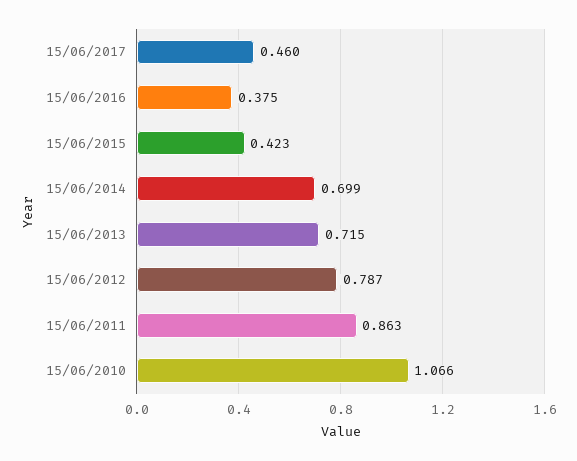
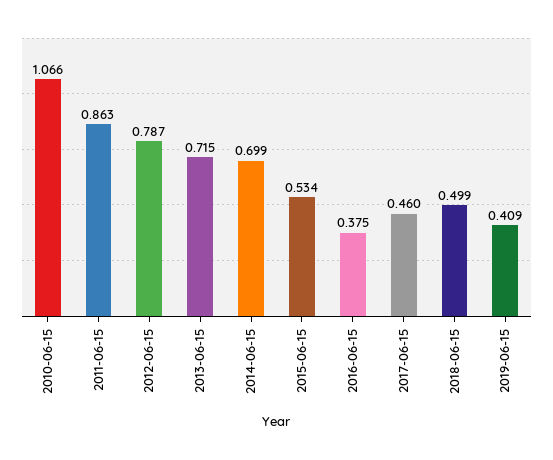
15/06/2015: 0.423 -> 0.534
2018-06-15: none -> 0.499
2019-06-15: none -> 0.409

